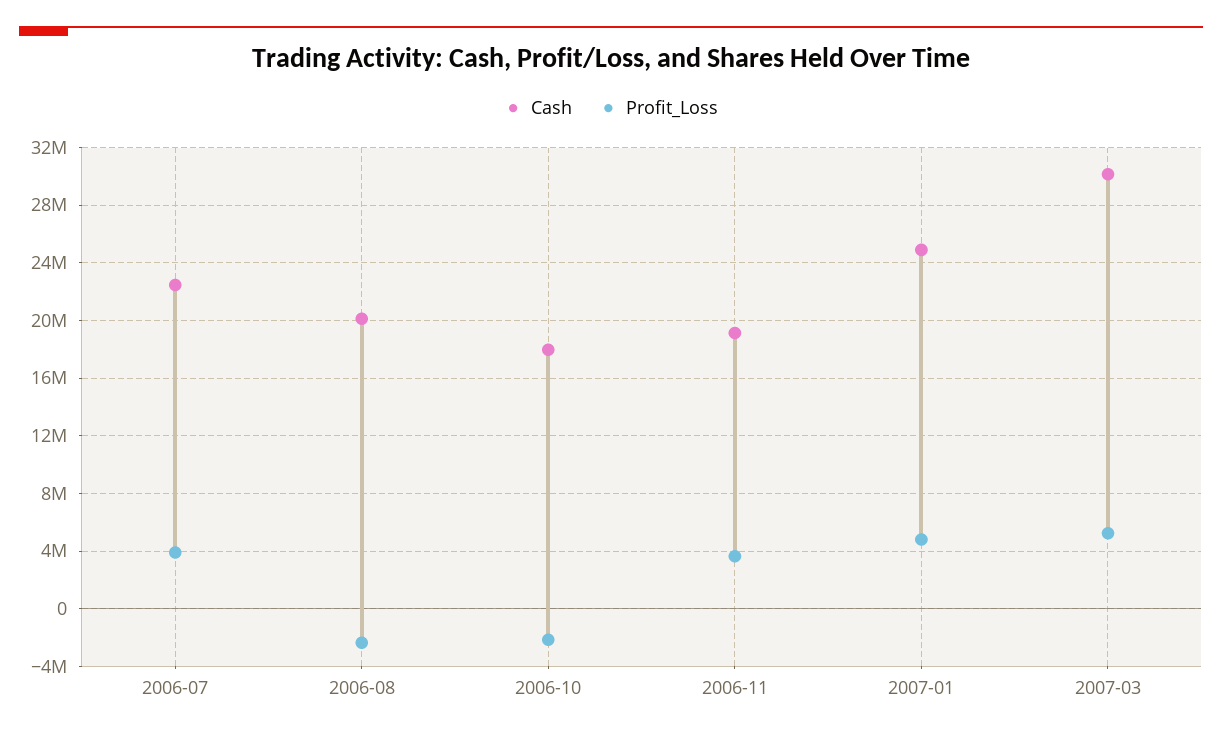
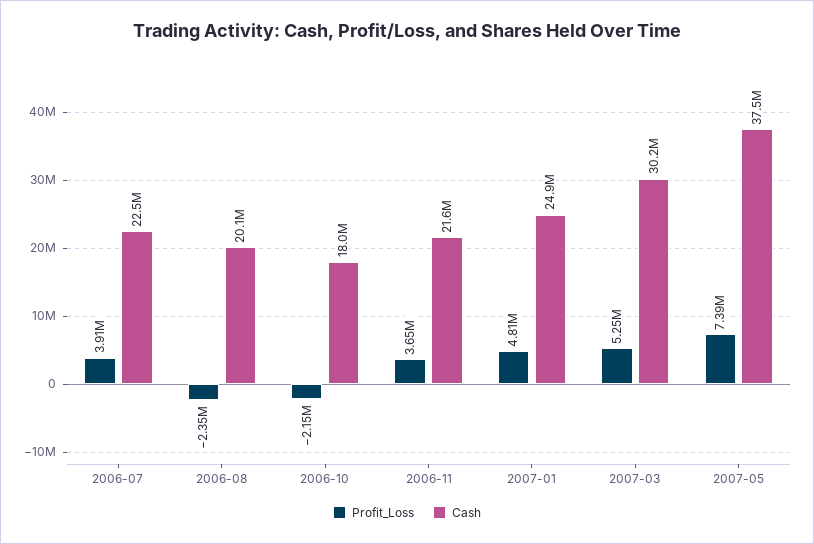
Cash, 2006-11: 19000000 -> 21600000
Profit_Loss, 2007-05: none -> 7390000
Cash, 2007-05: none -> 37500000

